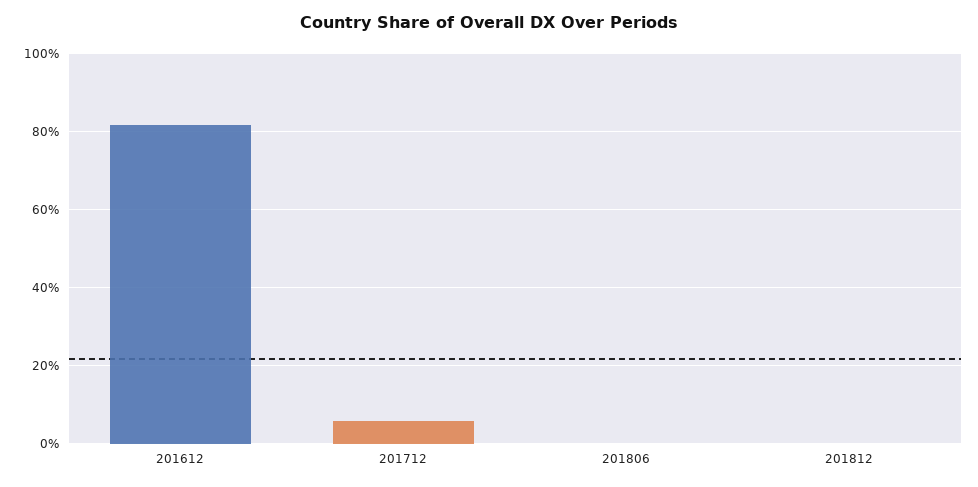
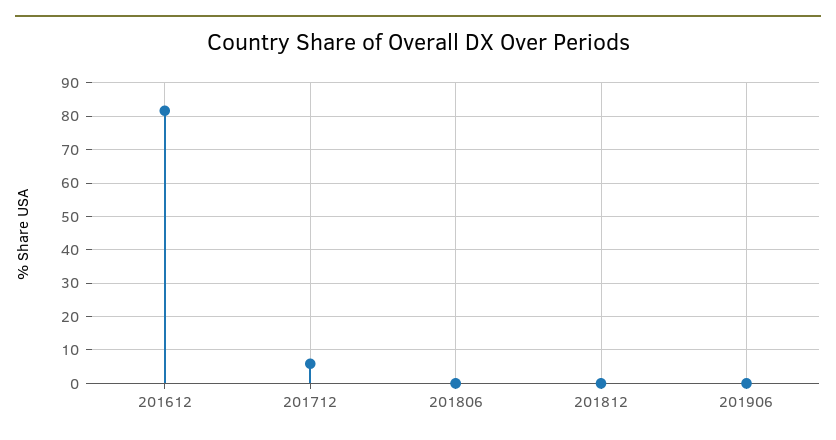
201906: none -> 0

